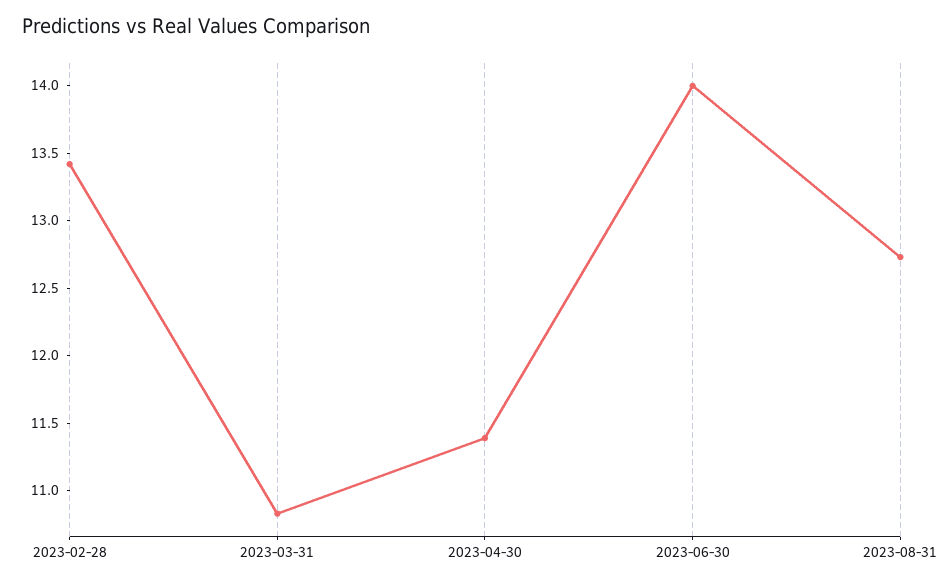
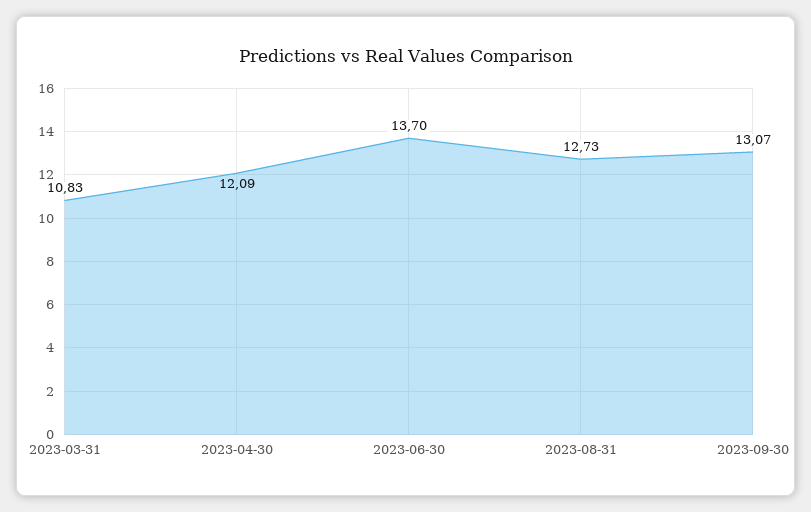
2023-02-28: 13.4 -> none
2023-04-30: 11.4 -> 12.09
2023-06-30: 14 -> 13.7
2023-09-30: none -> 13.07

